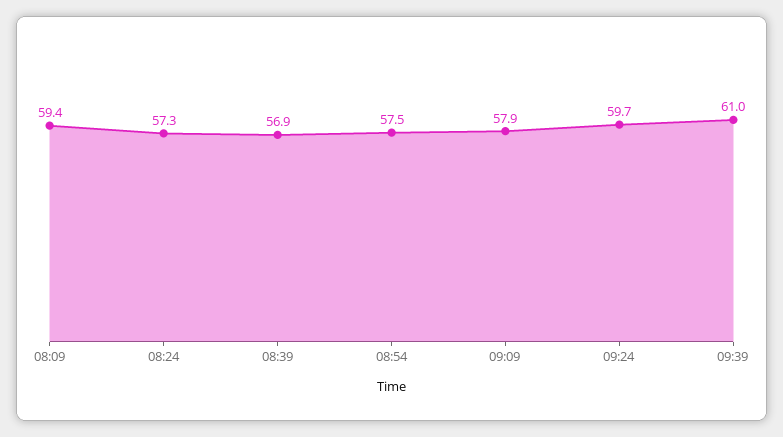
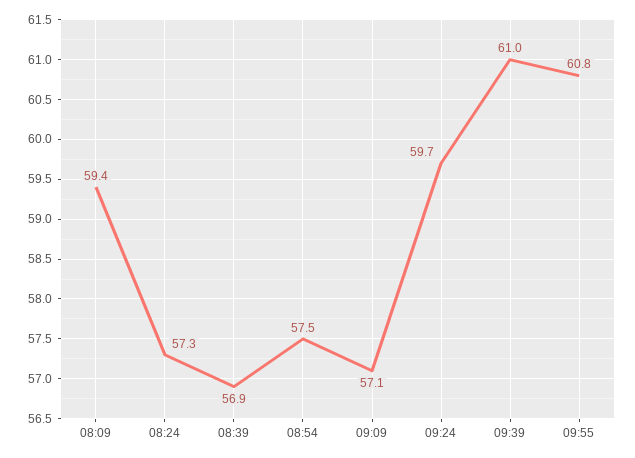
09:09: 57.9 -> 57.1
09:55: none -> 60.8

